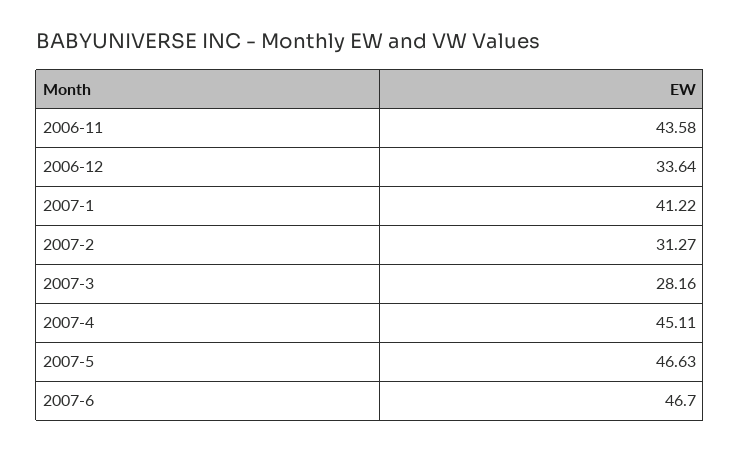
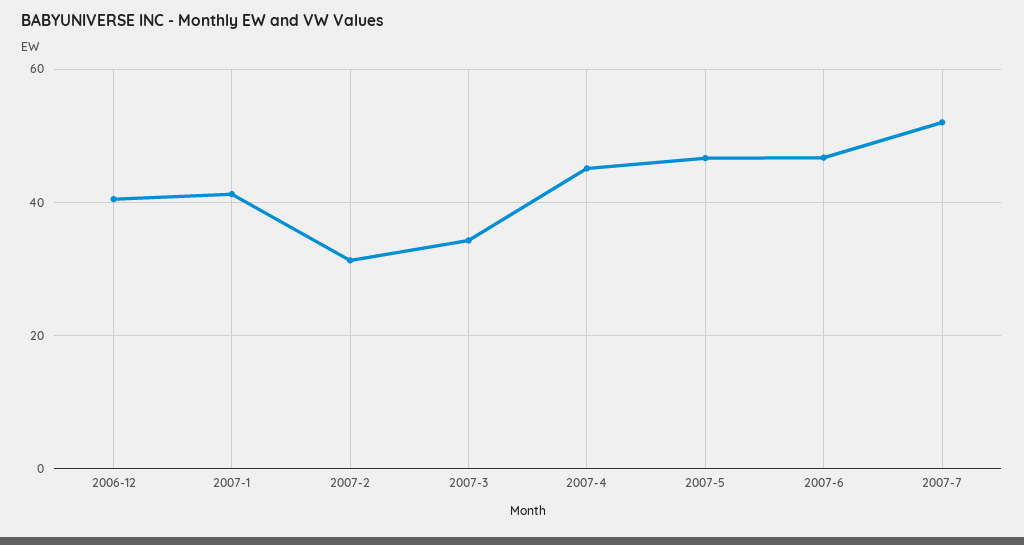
2006-11: 43.58 -> none
2006-12: 33.64 -> 40
2007-3: 28.16 -> 34
2007-7: none -> 52

